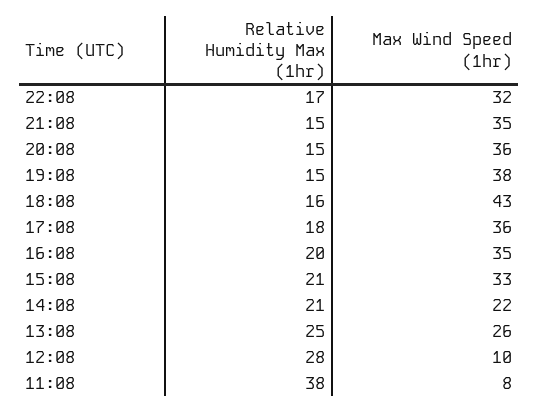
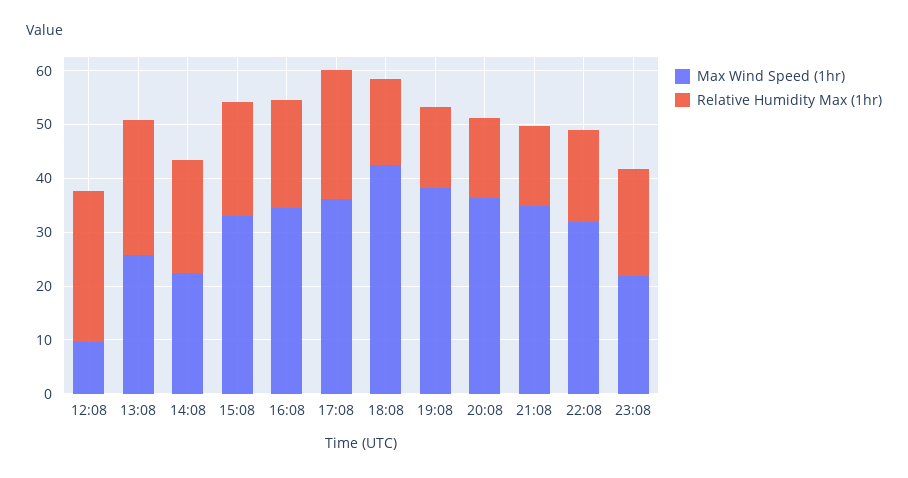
Relative Humidity Max (1hr), 17:08: 18 -> 24
Relative Humidity Max (1hr), 11:08: 38 -> none
Max Wind Speed (1hr), 11:08: 8 -> none
Max Wind Speed (1hr), 23:08: none -> 22
Relative Humidity Max (1hr), 23:08: none -> 20

